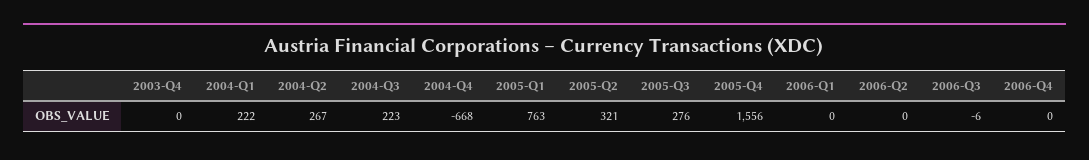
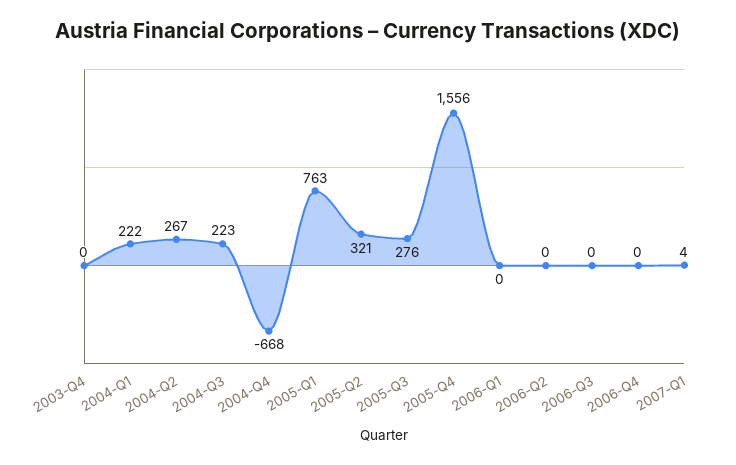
2006-Q3: -6 -> 0
2007-Q1: none -> 4

